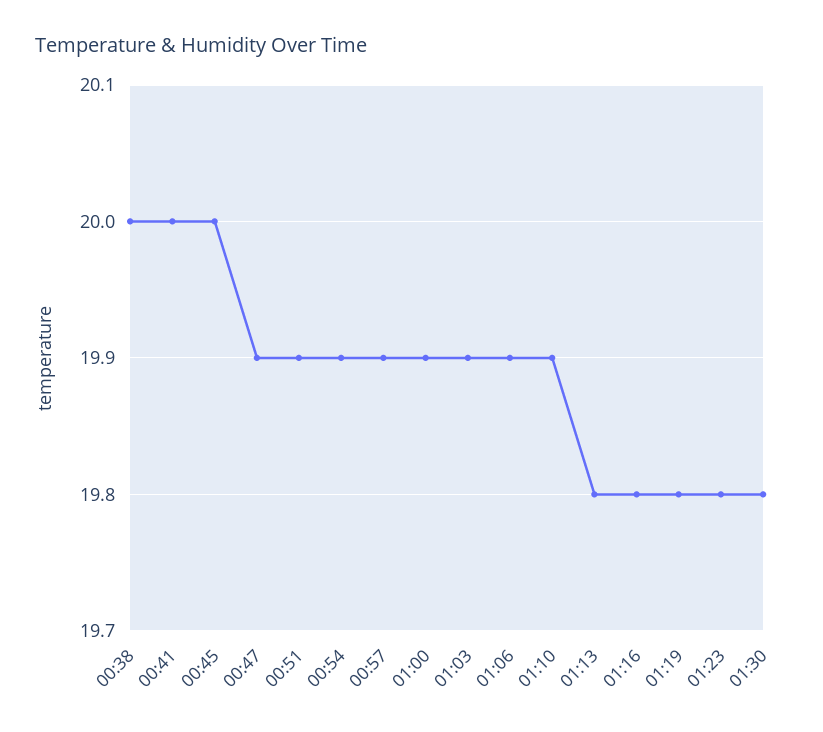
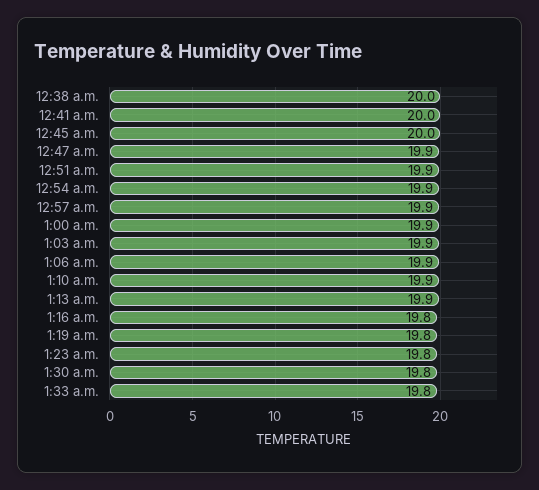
01:13: 19.8 -> 19.9
1:33 a.m.: none -> 19.8

